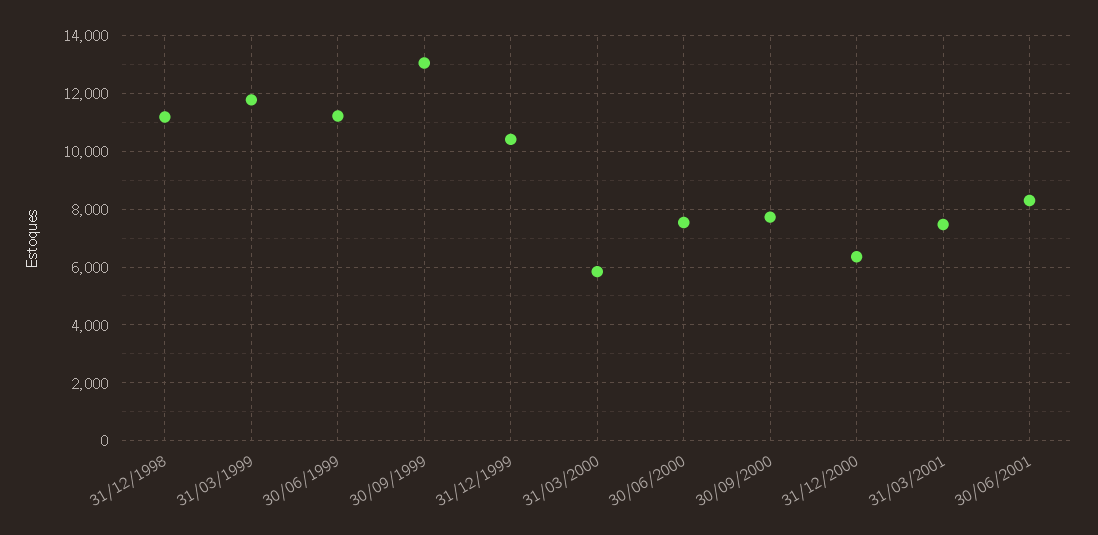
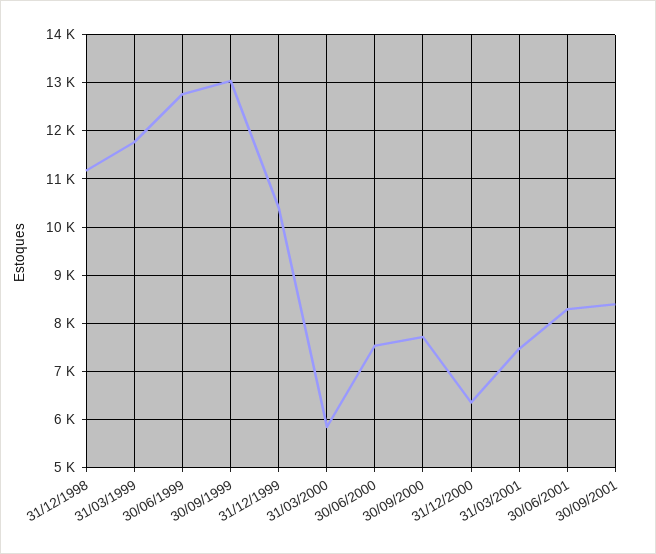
30/06/1999: 11250 -> 12800
30/09/2001: none -> 8400

